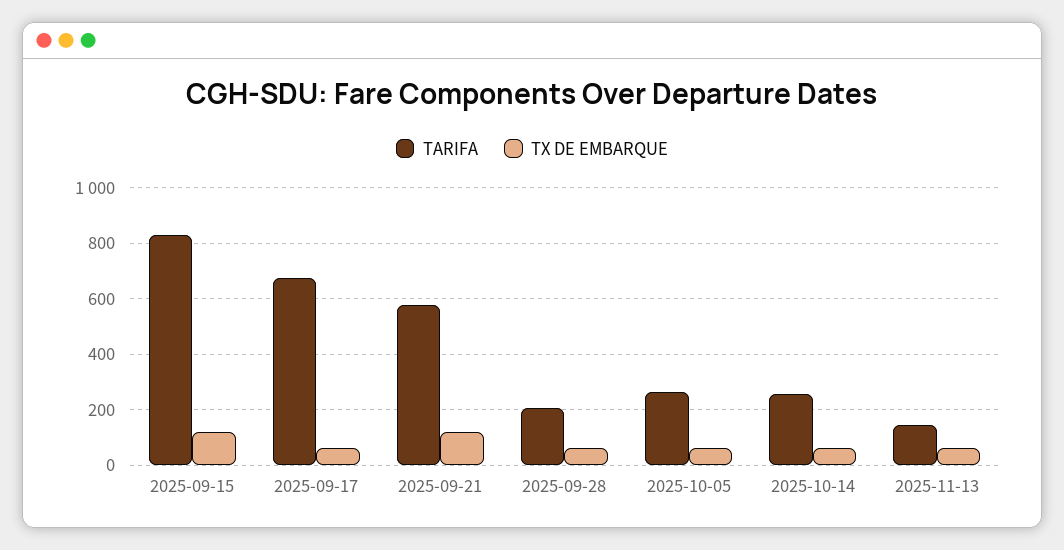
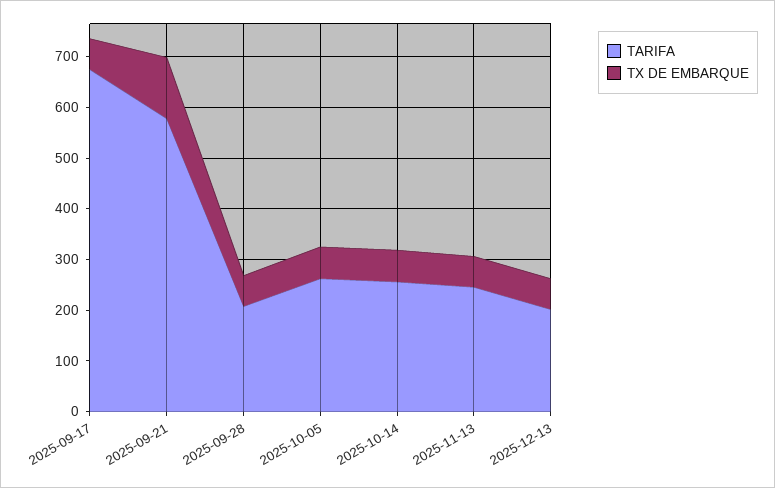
TARIFA, 2025-09-15: 825 -> none
TX DE EMBARQUE, 2025-09-15: 125 -> none
TARIFA, 2025-11-13: 150 -> 240
TARIFA, 2025-12-13: none -> 200
TX DE EMBARQUE, 2025-12-13: none -> 60

